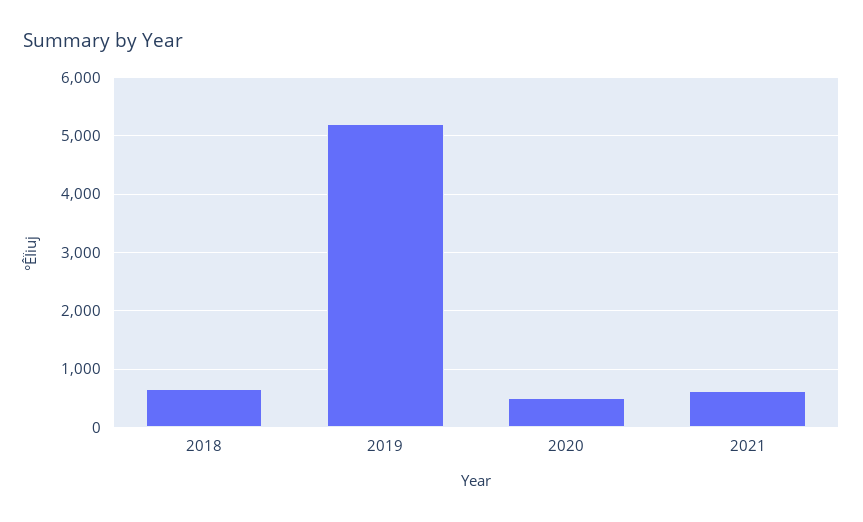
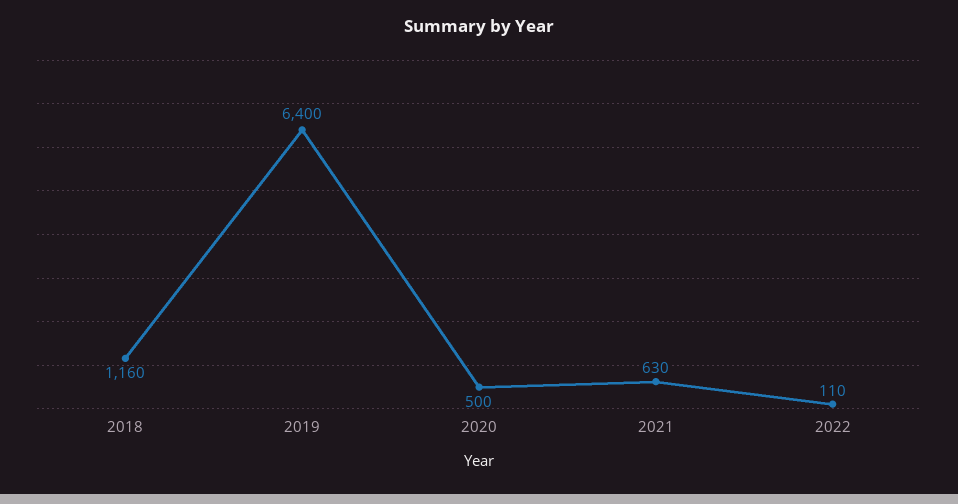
2018: 600 -> 1160
2019: 5200 -> 6400
2022: none -> 110

